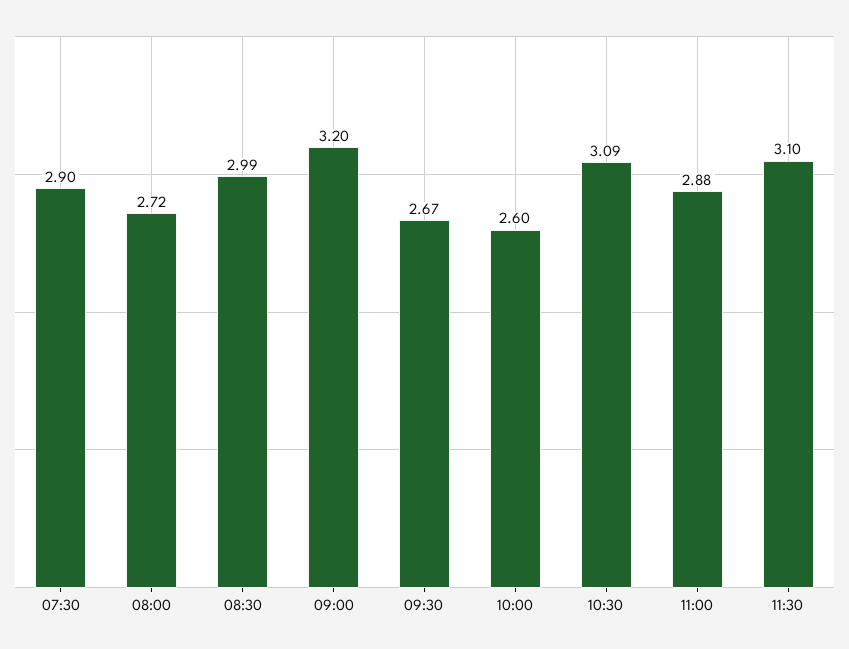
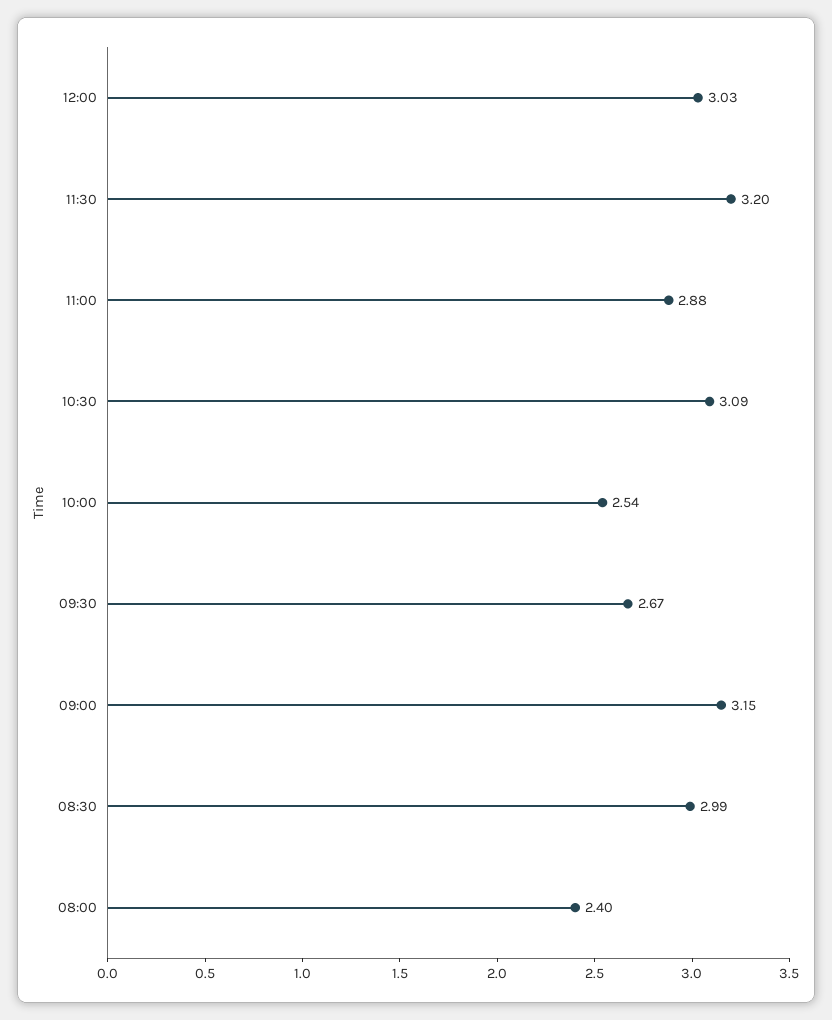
07:30: 2.9 -> none
08:00: 2.72 -> 2.4
09:00: 3.2 -> 3.15
10:00: 2.6 -> 2.54
11:30: 3.1 -> 3.2
12:00: none -> 3.03

